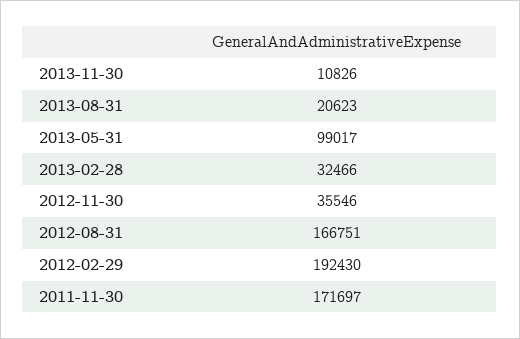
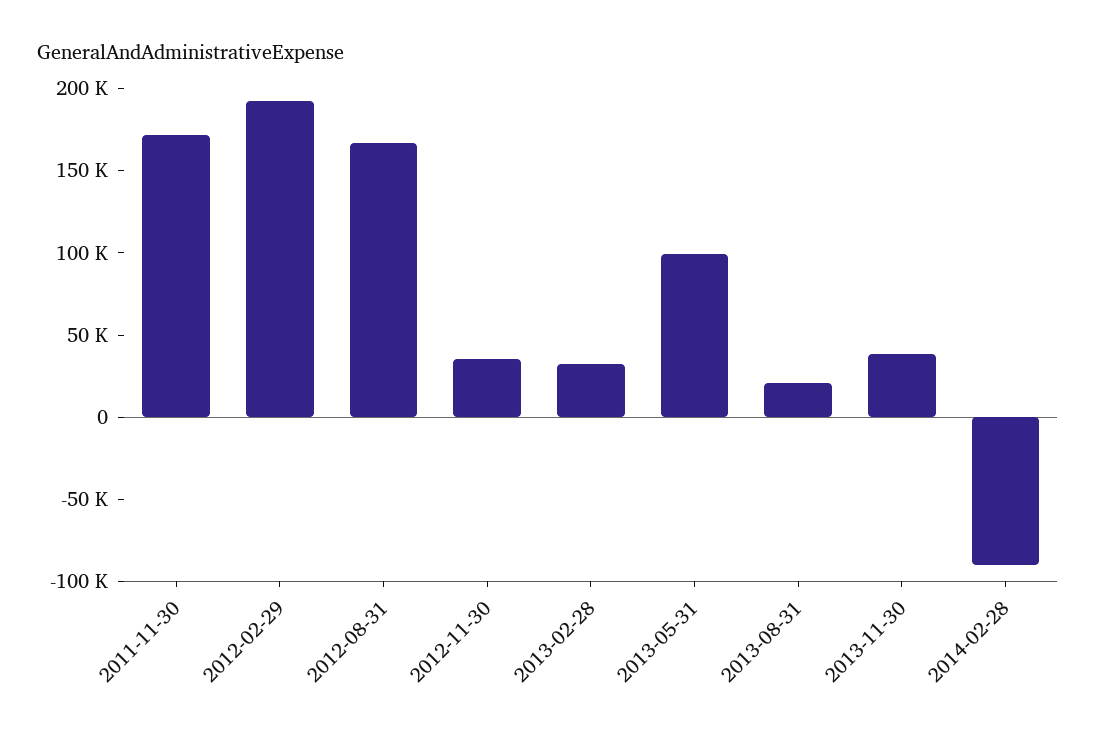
2013-11-30: 10826 -> 40000
2014-02-28: none -> -90000

